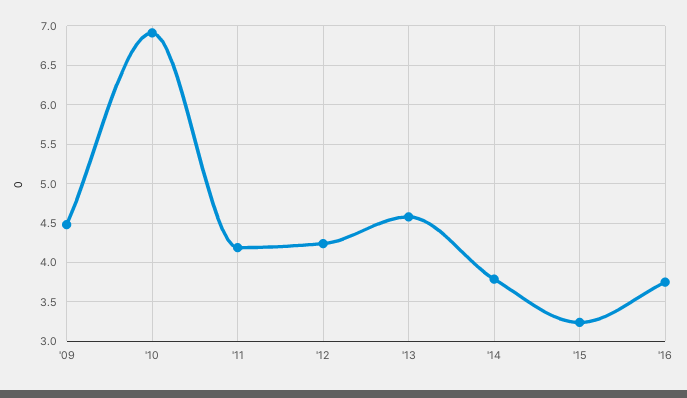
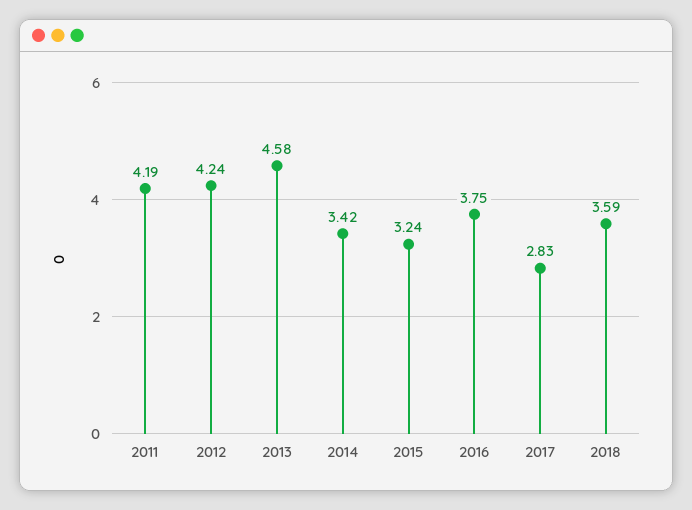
'09: 4.5 -> none
'10: 6.9 -> none
'14: 3.8 -> 3.42
2017: none -> 2.83
2018: none -> 3.59

